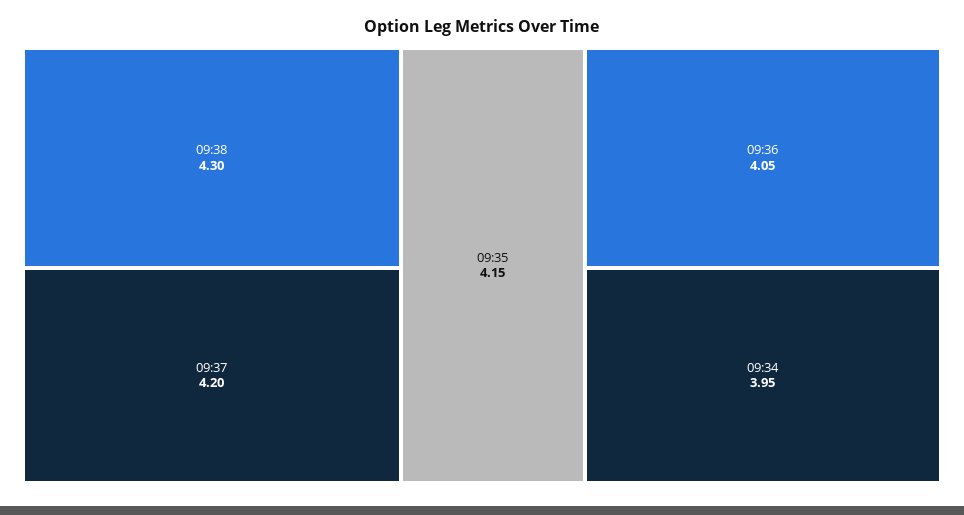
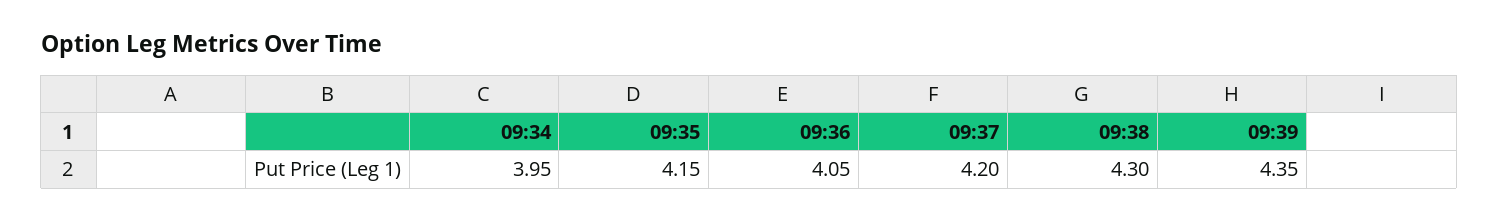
09:39: none -> 4.35

